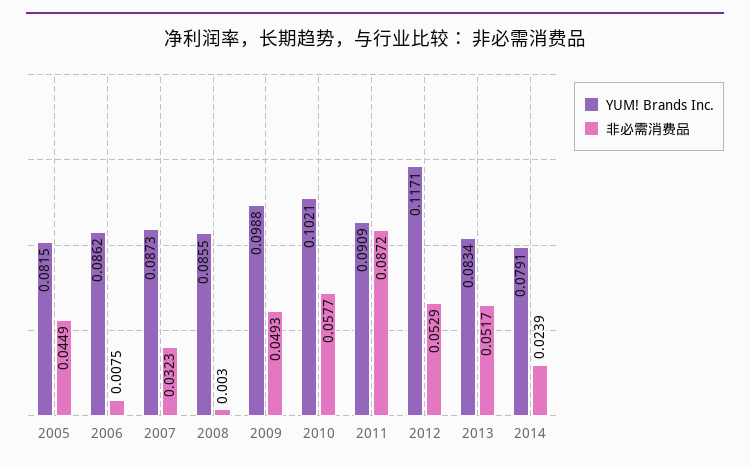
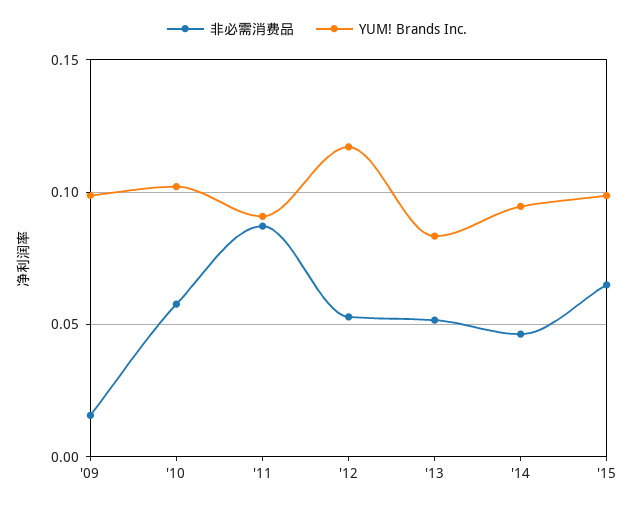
YUM! Brands Inc., 2005: 0.0815 -> none
非必需消费品, 2005: 0.0449 -> none
YUM! Brands Inc., 2006: 0.0862 -> none
非必需消费品, 2006: 0.0075 -> none
YUM! Brands Inc., 2007: 0.0873 -> none
非必需消费品, 2007: 0.0323 -> none
YUM! Brands Inc., 2008: 0.0855 -> none
非必需消费品, 2008: 0.003 -> none
非必需消费品, 2009: 0.0493 -> 0.015
YUM! Brands Inc., 2014: 0.0791 -> 0.095
非必需消费品, 2014: 0.0239 -> 0.045
非必需消费品, '15: none -> 0.065
YUM! Brands Inc., '15: none -> 0.1

